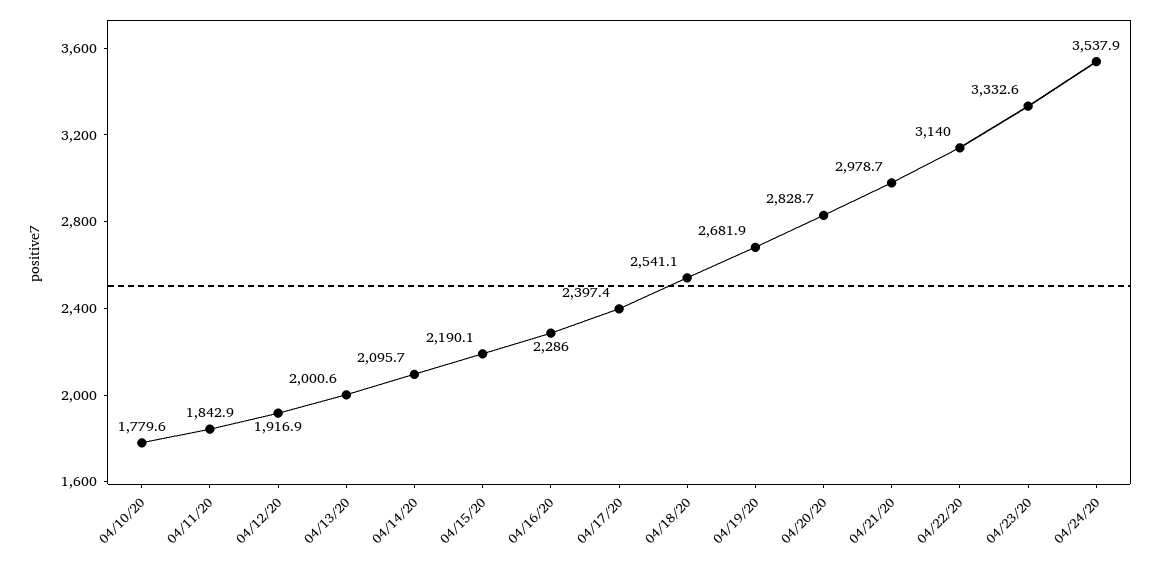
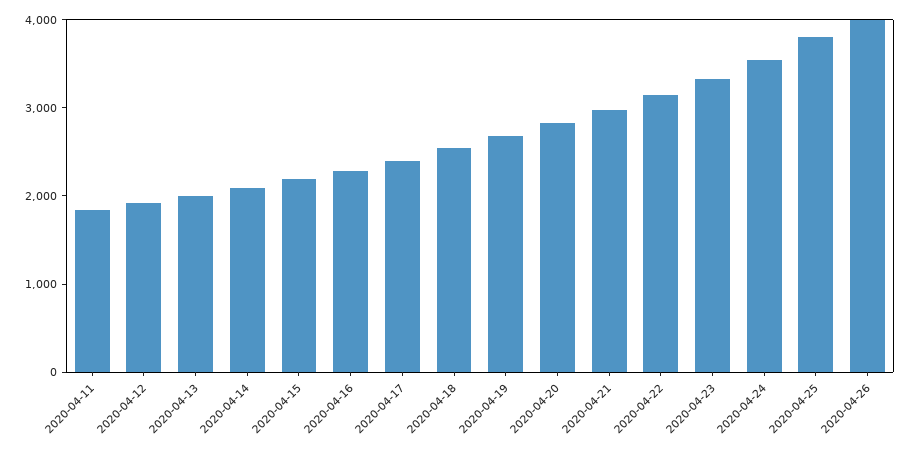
04/10/20: 1779.6 -> none
2020-04-25: none -> 3800
2020-04-26: none -> 4000

